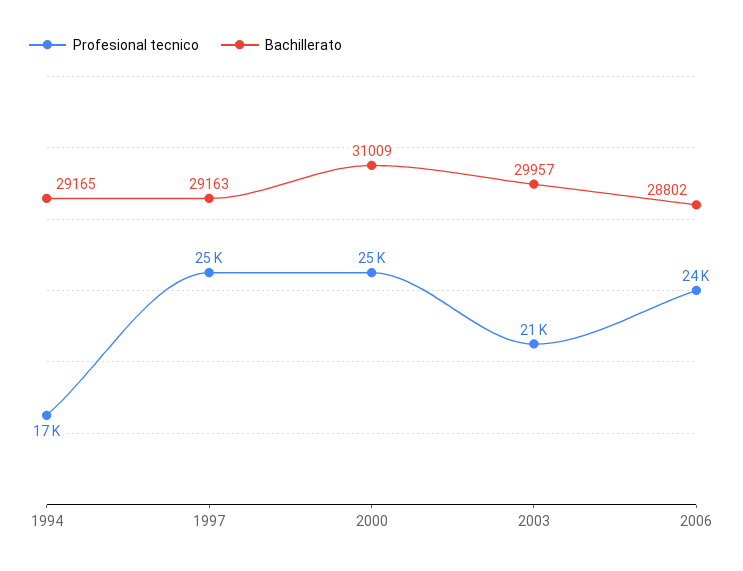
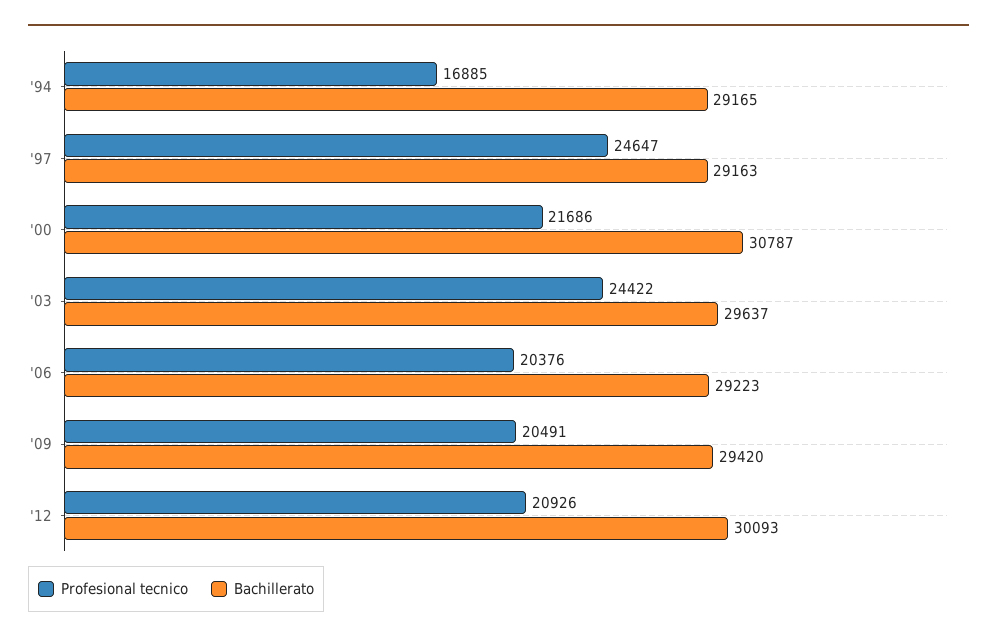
Profesional tecnico, 2000: 25000 -> 21686
Bachillerato, 2000: 31009 -> 30787
Profesional tecnico, 2003: 21000 -> 24422
Bachillerato, 2003: 29957 -> 29637
Profesional tecnico, 2006: 24000 -> 20376
Bachillerato, 2006: 28802 -> 29223
Profesional tecnico, '09: none -> 20491
Bachillerato, '09: none -> 29420
Profesional tecnico, '12: none -> 20926
Bachillerato, '12: none -> 30093

